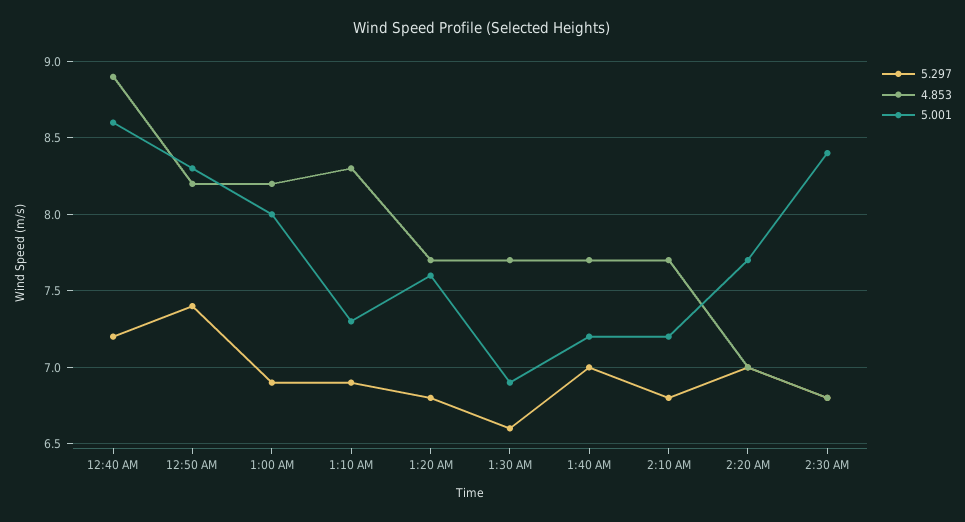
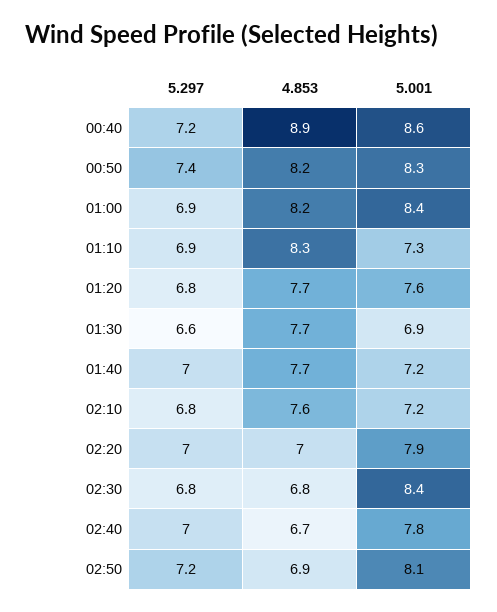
5.001, 1:00 AM: 8 -> 8.4
4.853, 2:10 AM: 7.7 -> 7.6
5.001, 2:20 AM: 7.7 -> 7.9
5.297, 02:40: none -> 7
4.853, 02:40: none -> 6.7
5.001, 02:40: none -> 7.8
5.297, 02:50: none -> 7.2
4.853, 02:50: none -> 6.9
5.001, 02:50: none -> 8.1

